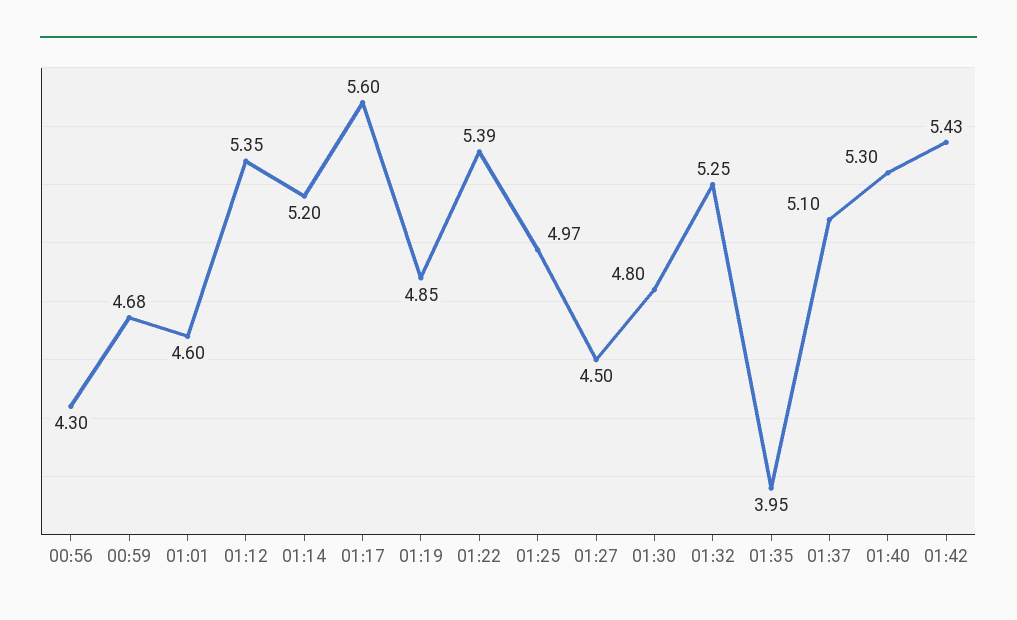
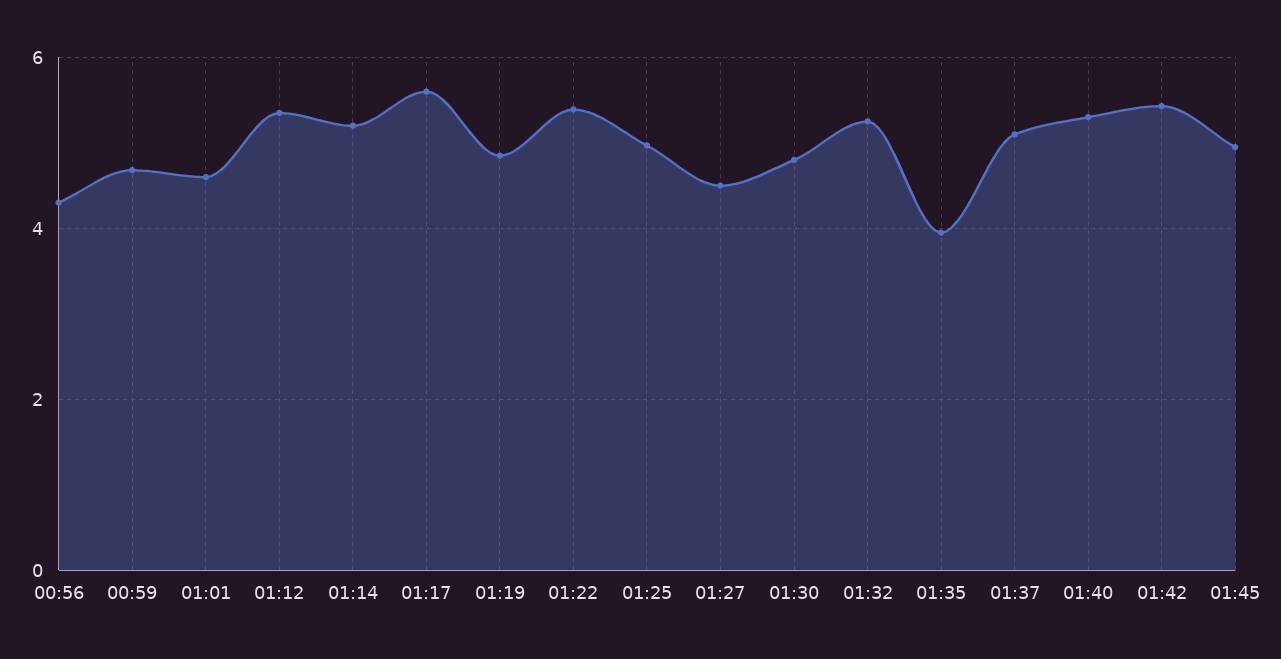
01:45: none -> 5

